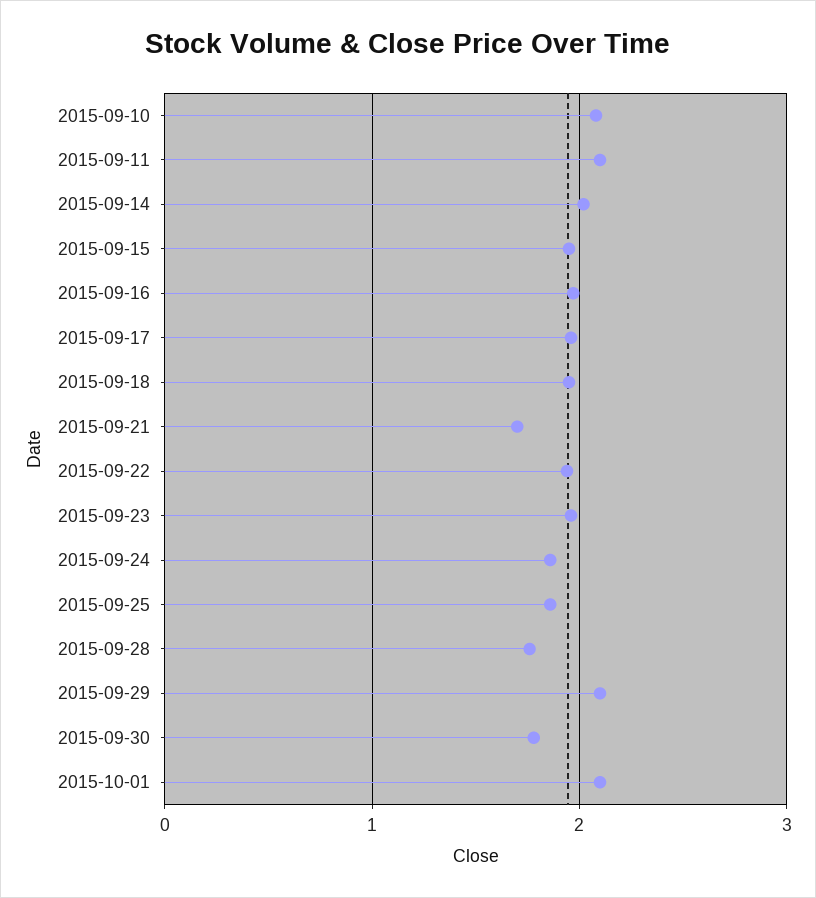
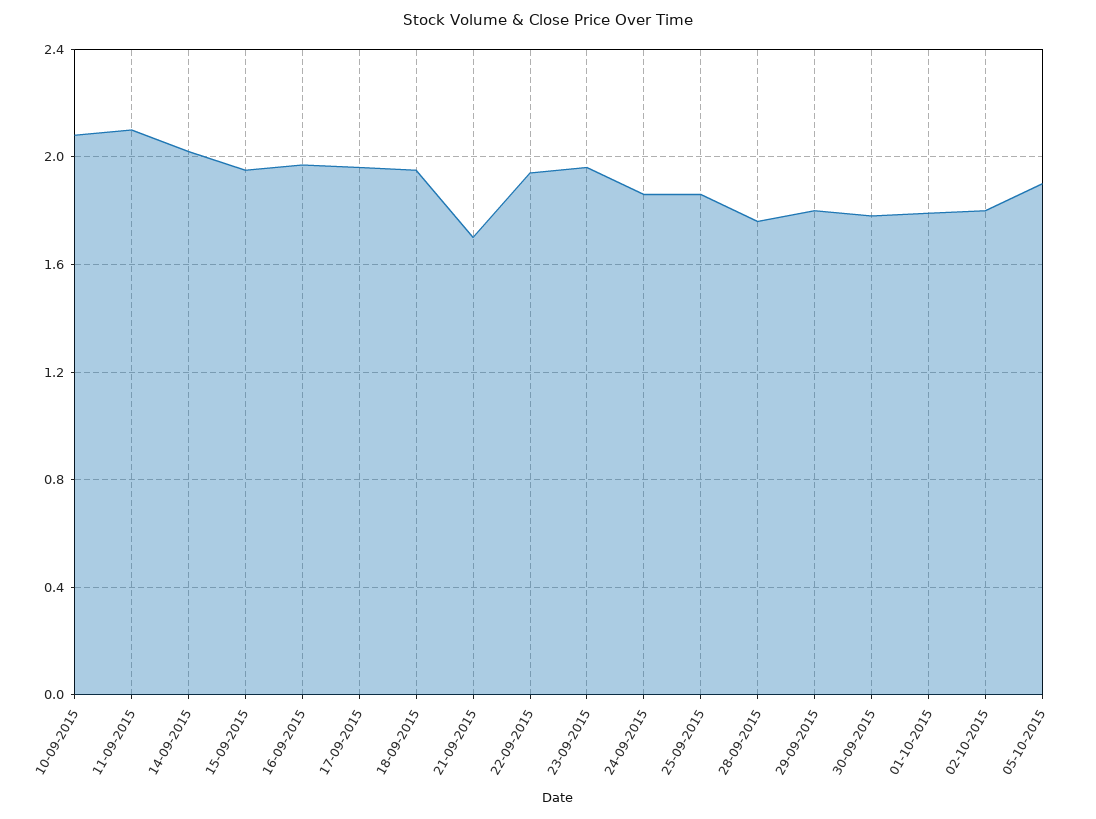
2015-09-29: 2.1 -> 1.8
2015-10-01: 2.1 -> 1.8
02-10-2015: none -> 1.8
05-10-2015: none -> 1.9

